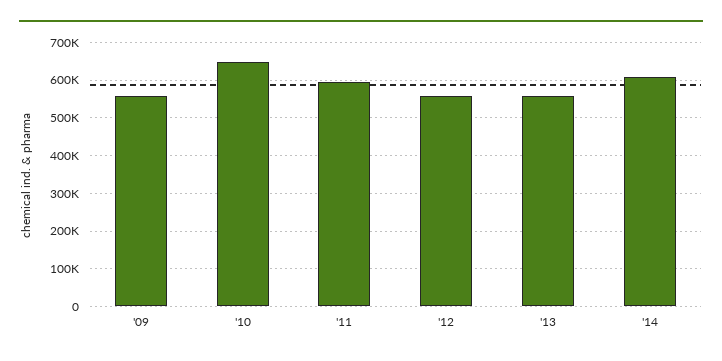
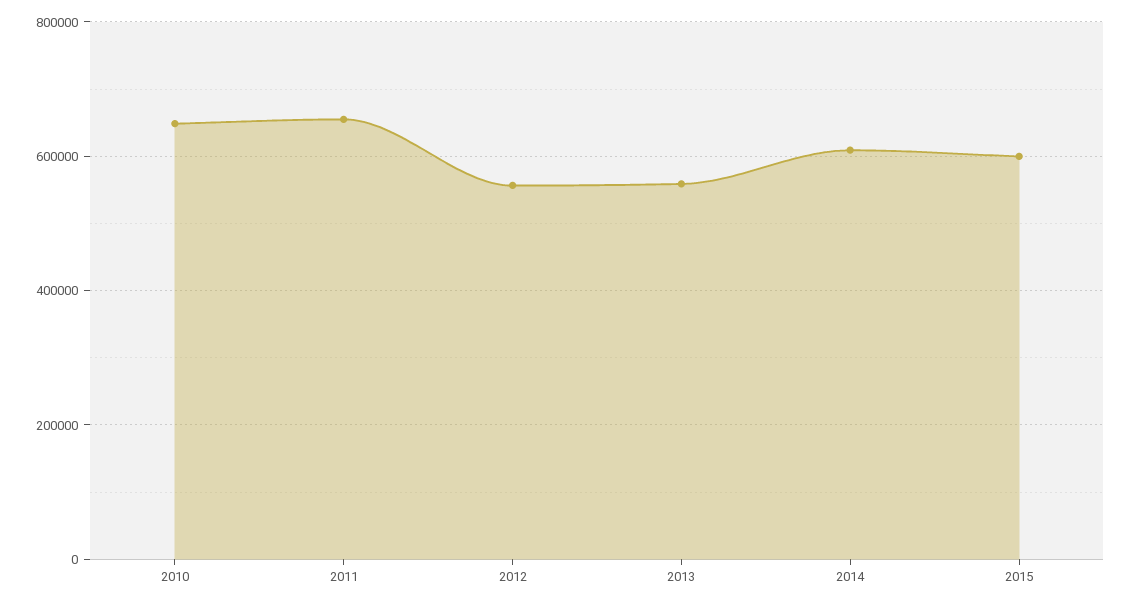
'09: 560000 -> none
'11: 600000 -> 660000
2015: none -> 600000

